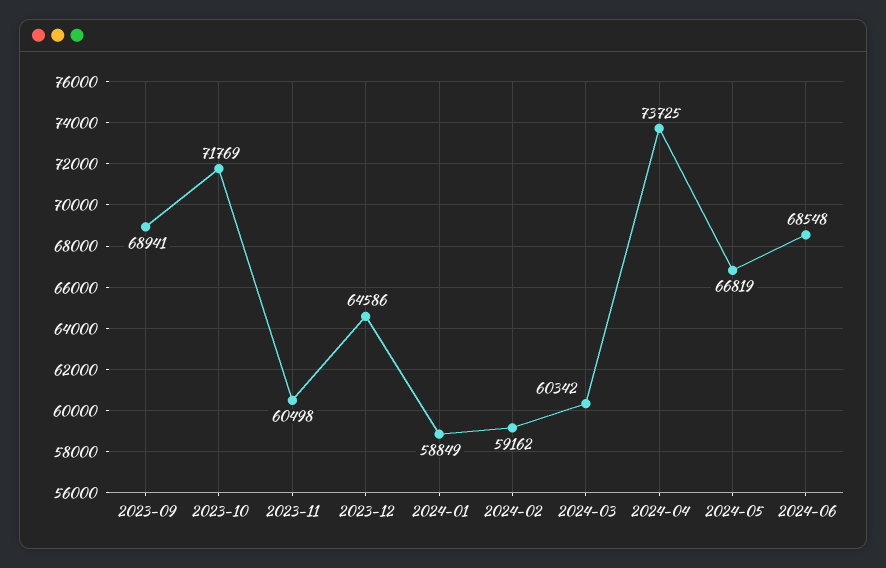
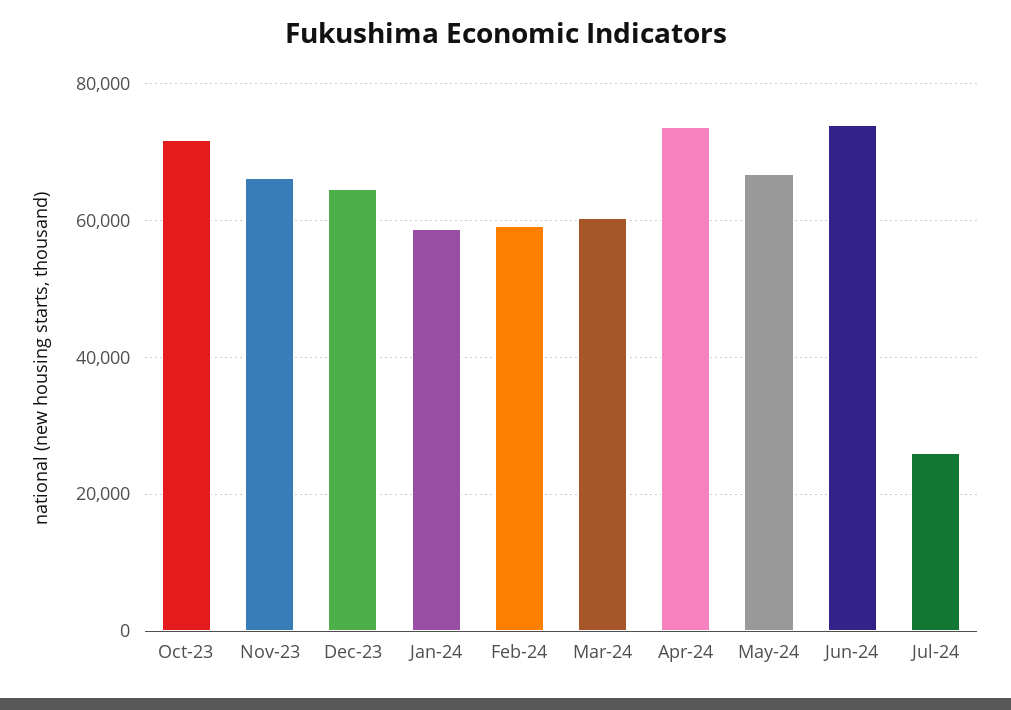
2023-09: 68941 -> none
2023-11: 60498 -> 66000
2024-06: 68548 -> 74000
Jul-24: none -> 26000

